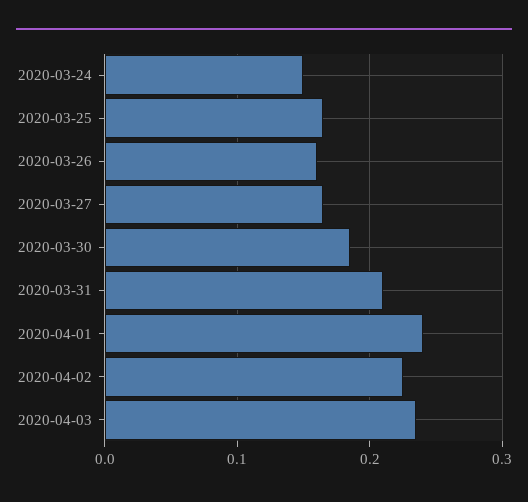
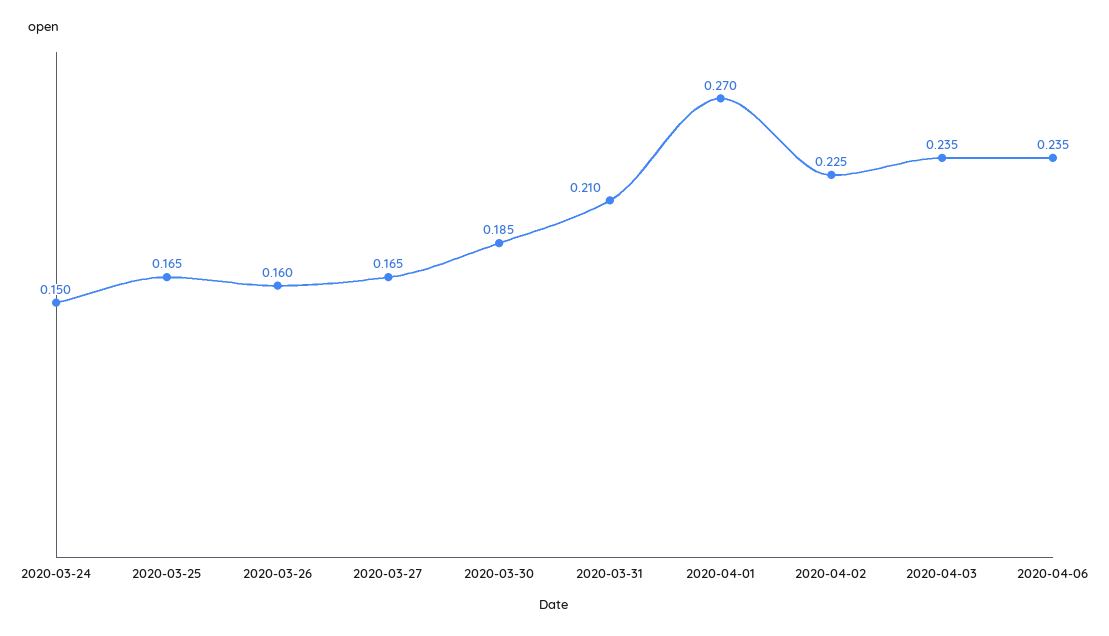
2020-04-01: 0.24 -> 0.27
2020-04-06: none -> 0.235

